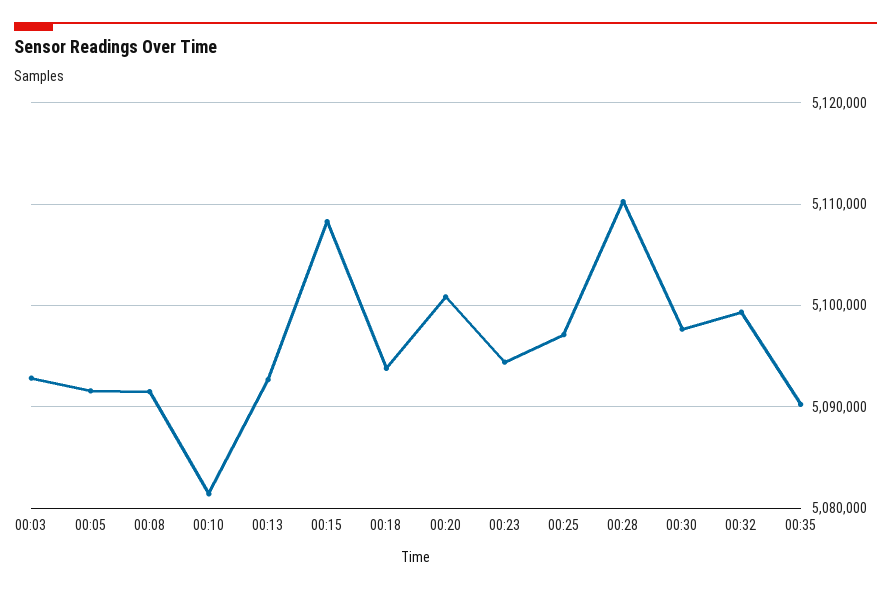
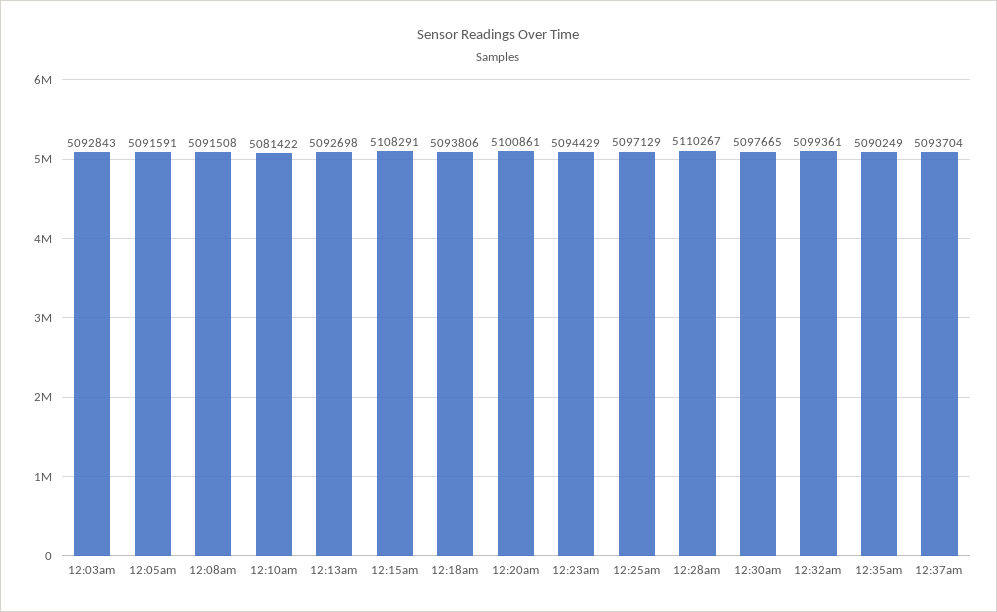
12:37am: none -> 5093704

